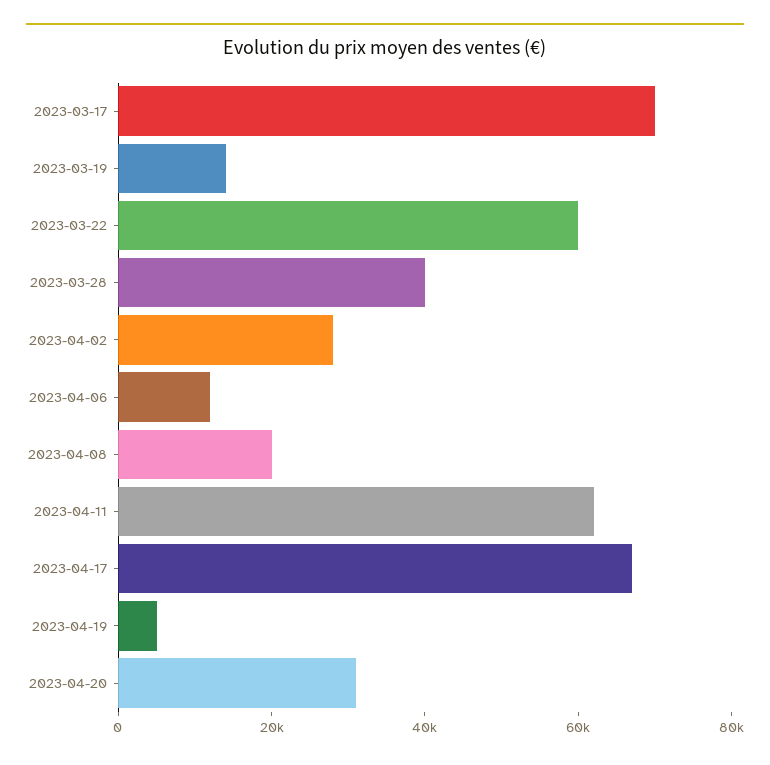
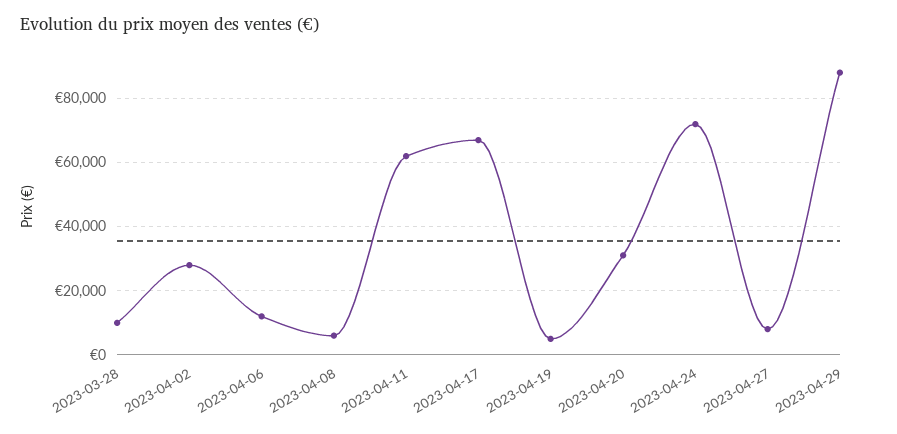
2023-03-17: 70000 -> none
2023-03-19: 15000 -> none
2023-03-22: 60000 -> none
2023-03-28: 40000 -> 10000
2023-04-08: 20000 -> 6000
2023-04-24: none -> 72000
2023-04-27: none -> 8000
2023-04-29: none -> 88000

